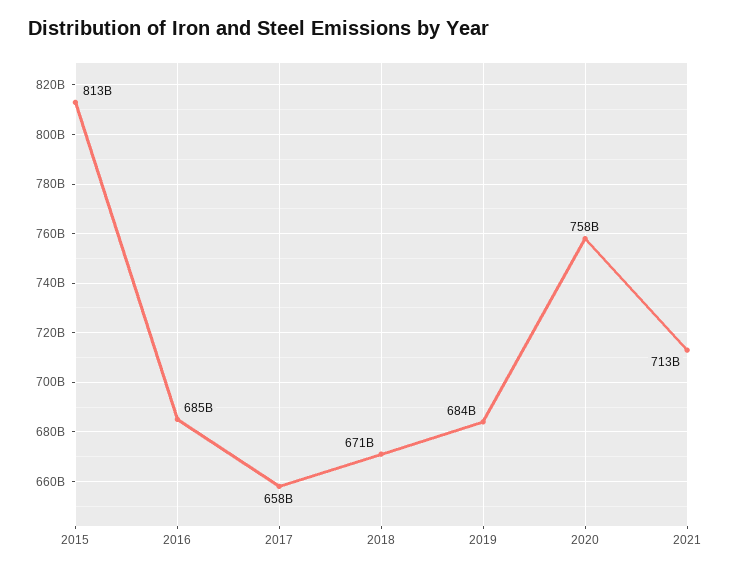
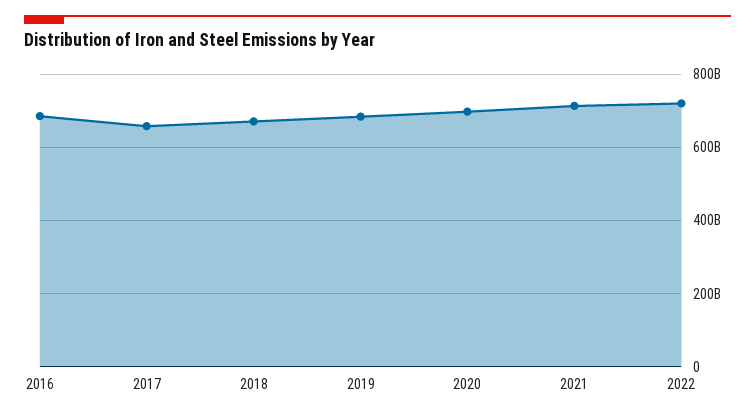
2015: 813000000000 -> none
2020: 758000000000 -> 700000000000
2022: none -> 720000000000

